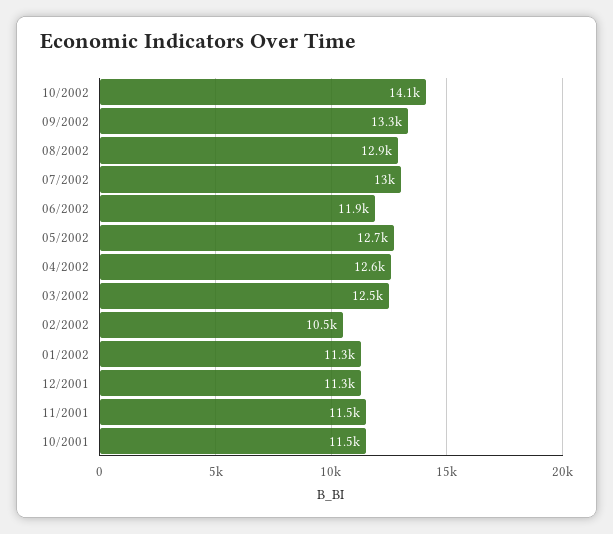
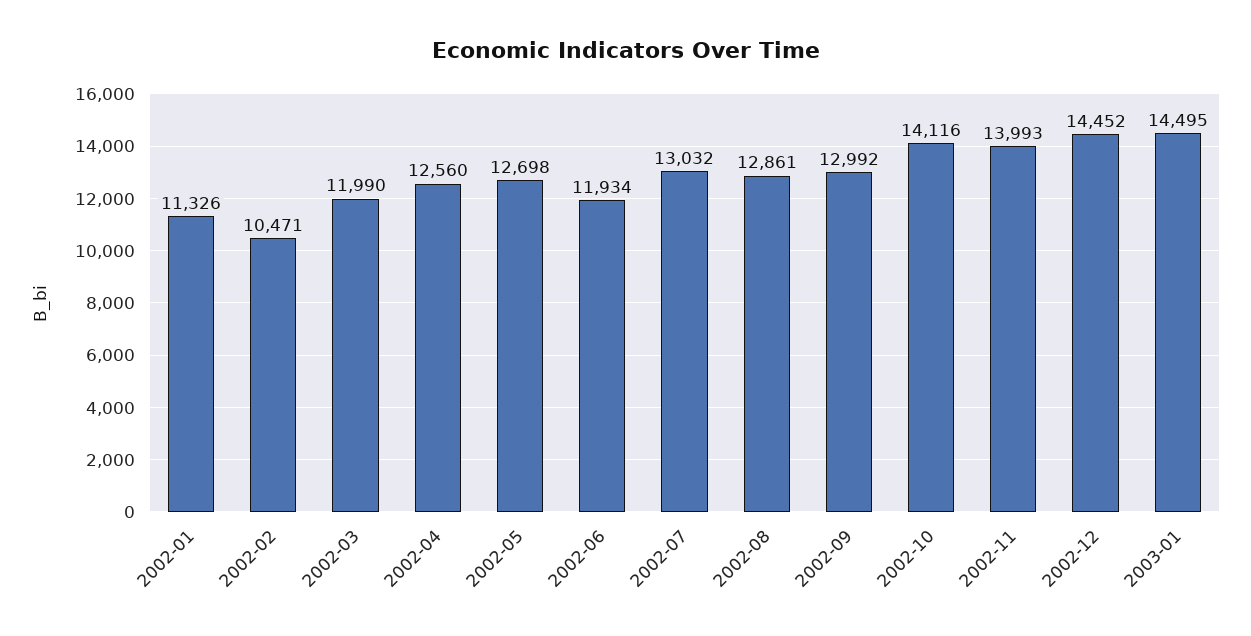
09/2002: 13300 -> 12992
03/2002: 12500 -> 11990
12/2001: 11300 -> none
11/2001: 11500 -> none
10/2001: 11500 -> none
2002-11: none -> 13993
2002-12: none -> 14452
2003-01: none -> 14495

